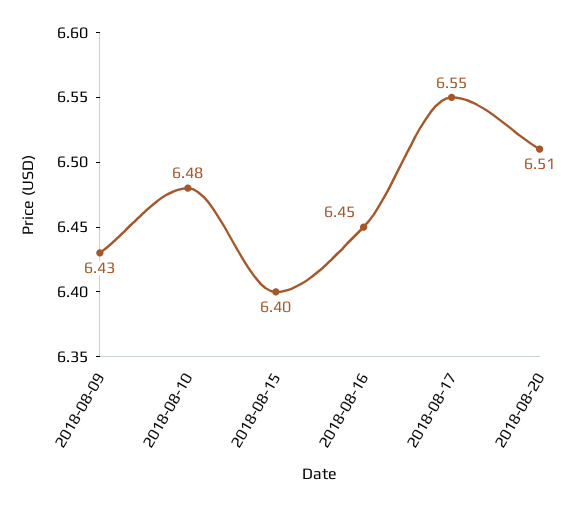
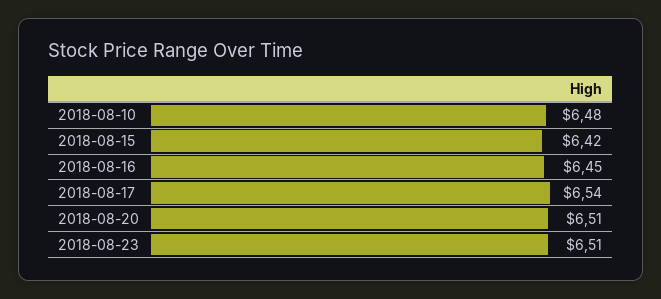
2018-08-09: 6.43 -> none
2018-08-15: 6.4 -> 6.42
2018-08-17: 6.55 -> 6.54
2018-08-23: none -> 6.51

